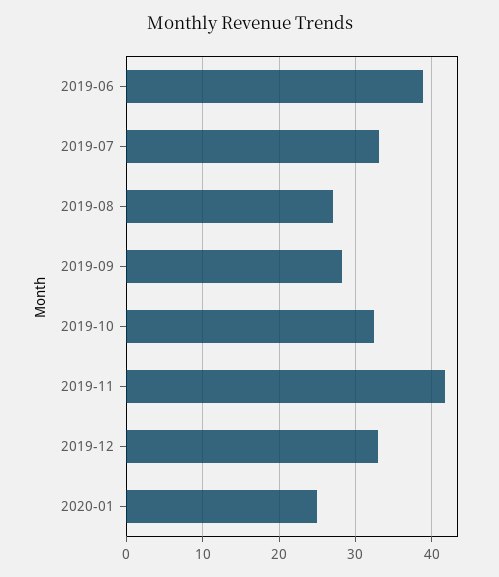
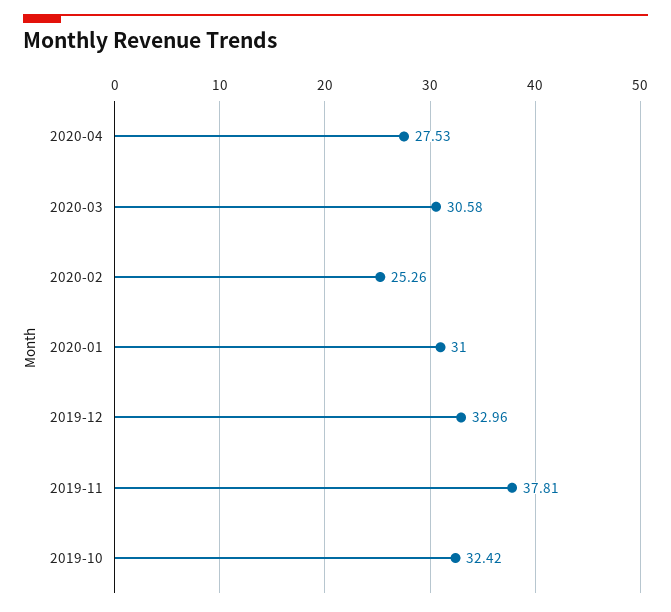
2019-06: 39 -> none
2019-07: 33 -> none
2019-08: 27 -> none
2019-09: 28 -> none
2019-11: 42 -> 37.81
2020-01: 25 -> 31
2020-04: none -> 27.53
2020-03: none -> 30.58
2020-02: none -> 25.26

